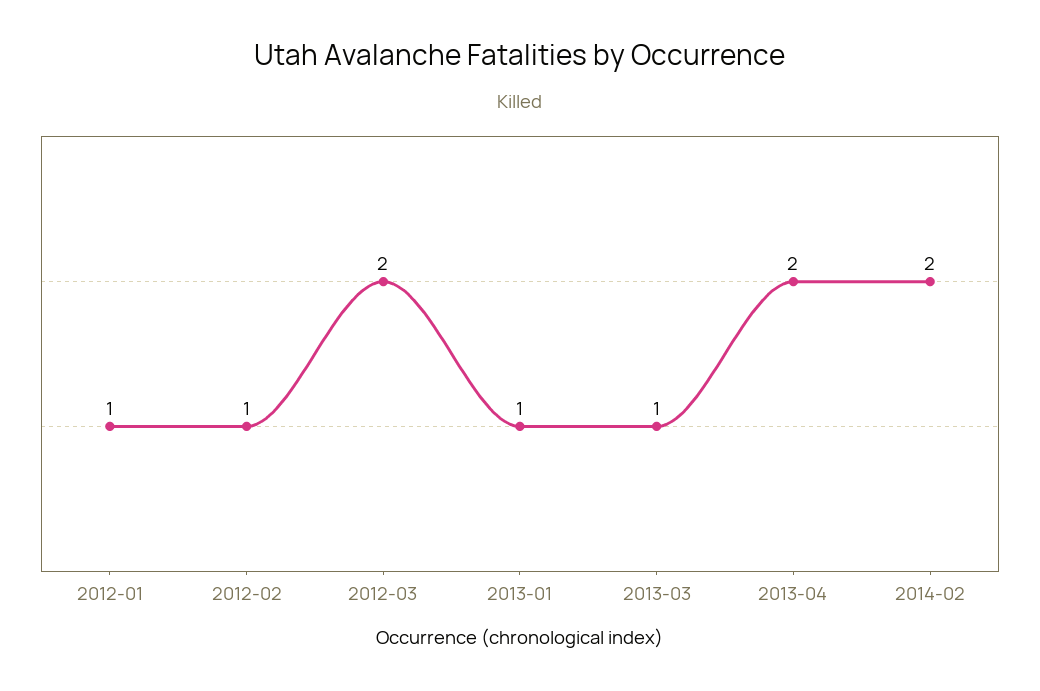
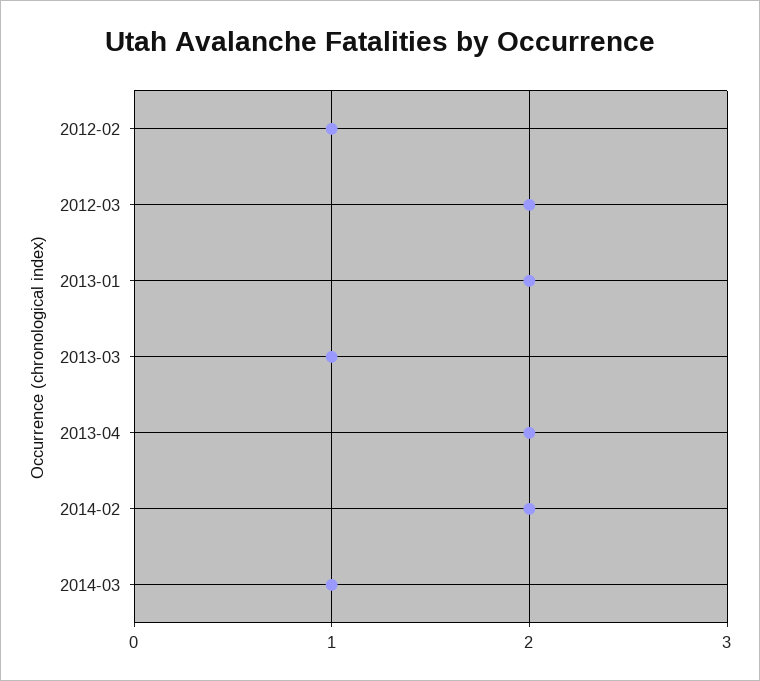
2012-01: 1 -> none
2013-01: 1 -> 2
2014-03: none -> 1

